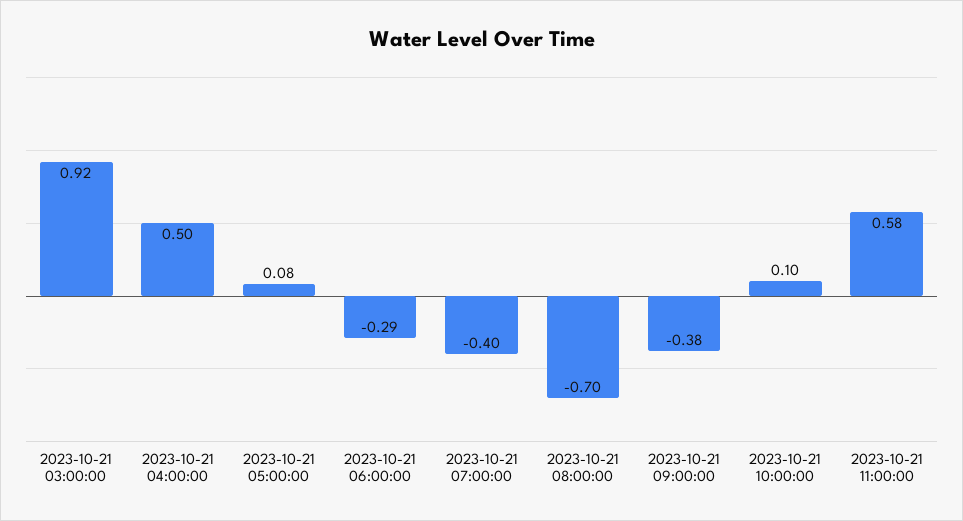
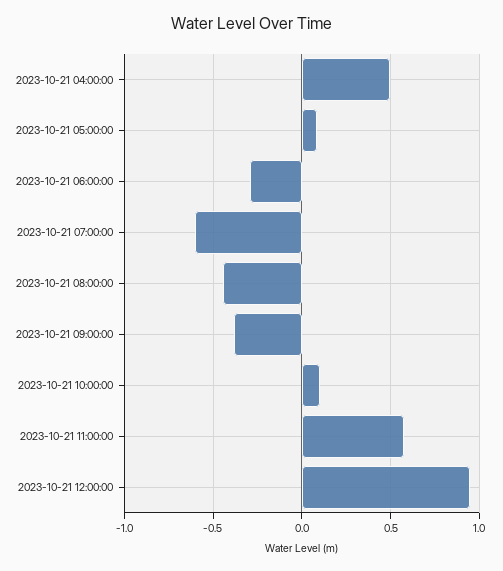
2023-10-21 03:00:00: 0.92 -> none
2023-10-21 07:00:00: -0.4 -> -0.6
2023-10-21 08:00:00: -0.7 -> -0.45
2023-10-21 12:00:00: none -> 0.95

